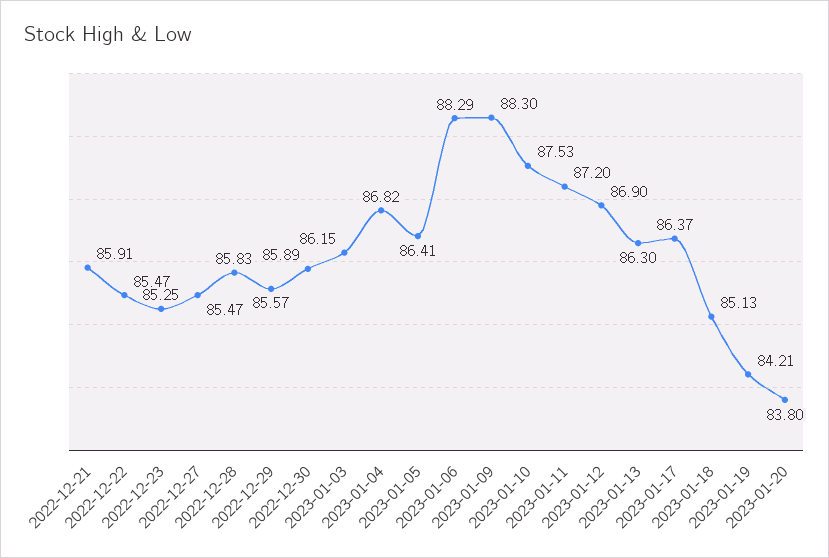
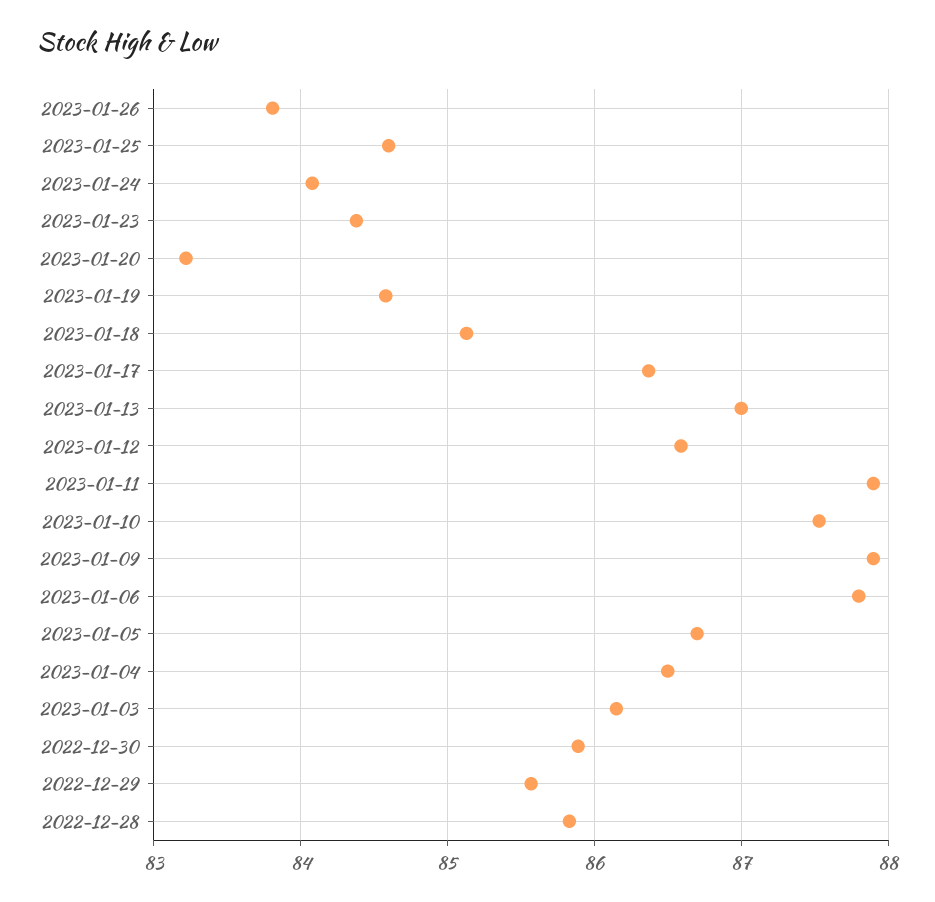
2022-12-21: 85.91 -> none
2022-12-22: 85.47 -> none
2022-12-23: 85.25 -> none
2022-12-27: 85.47 -> none
2023-01-04: 86.82 -> 86.5
2023-01-05: 86.41 -> 86.7
2023-01-06: 88.29 -> 87.8
2023-01-09: 88.3 -> 87.9
2023-01-11: 87.2 -> 87.9
2023-01-12: 86.9 -> 86.6
2023-01-13: 86.3 -> 87
2023-01-19: 84.21 -> 84.6
2023-01-20: 83.8 -> 83.2
2023-01-26: none -> 83.8
2023-01-25: none -> 84.6
2023-01-24: none -> 84.1
2023-01-23: none -> 84.4

